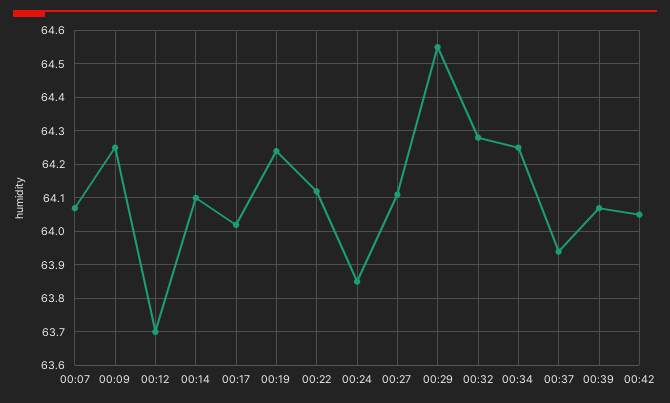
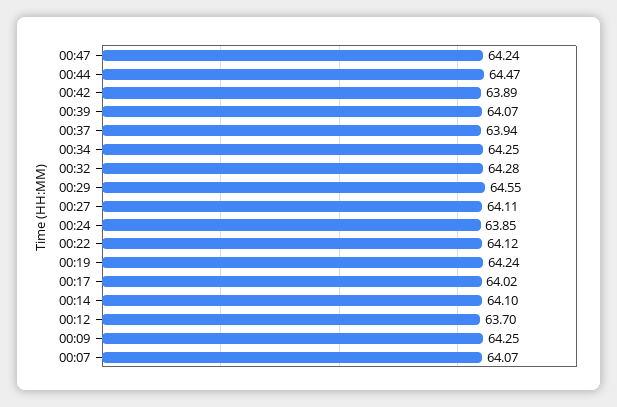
00:42: 64.05 -> 63.89
00:47: none -> 64.24
00:44: none -> 64.47

